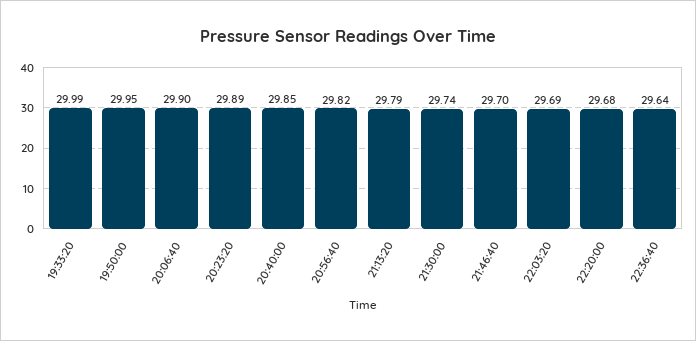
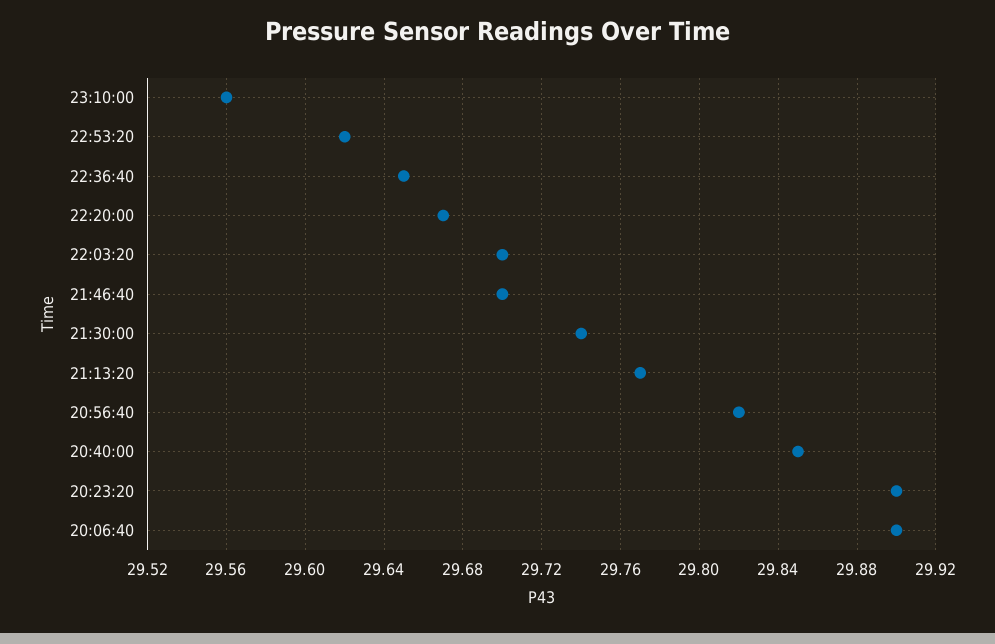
19:33:20: 29.99 -> none
19:50:00: 29.95 -> none
20:23:20: 29.89 -> 29.9
21:13:20: 29.79 -> 29.77
22:03:20: 29.69 -> 29.7
22:20:00: 29.68 -> 29.67
22:36:40: 29.64 -> 29.65
23:10:00: none -> 29.56
22:53:20: none -> 29.62

